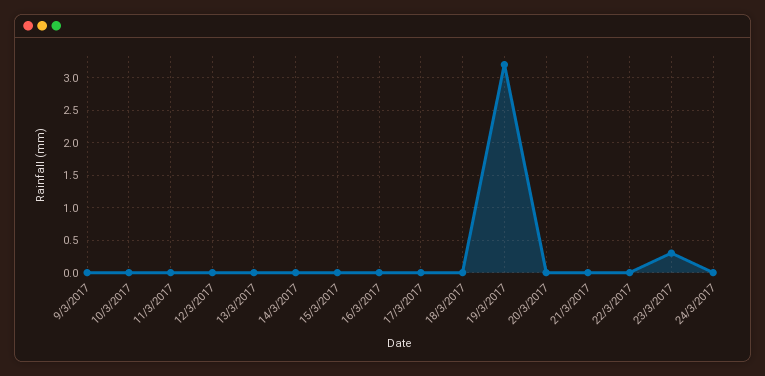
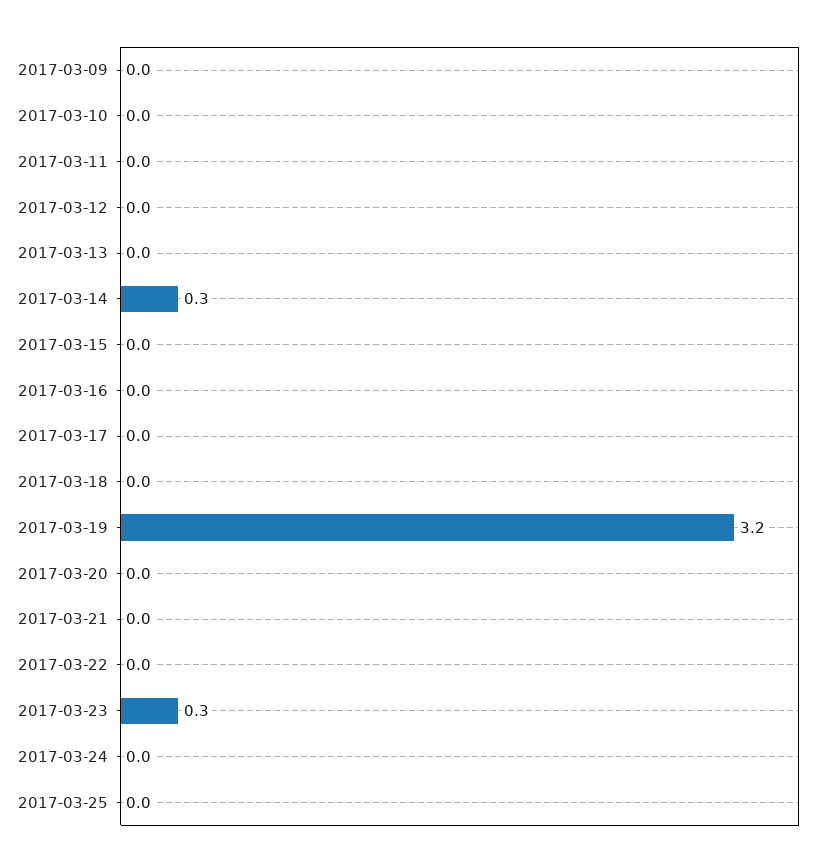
14/3/2017: 0 -> 0.3
2017-03-25: none -> 0

